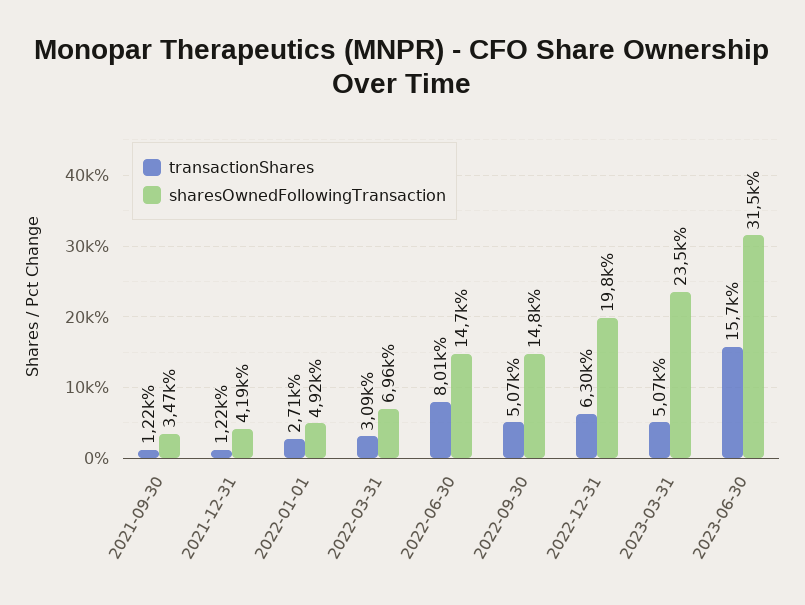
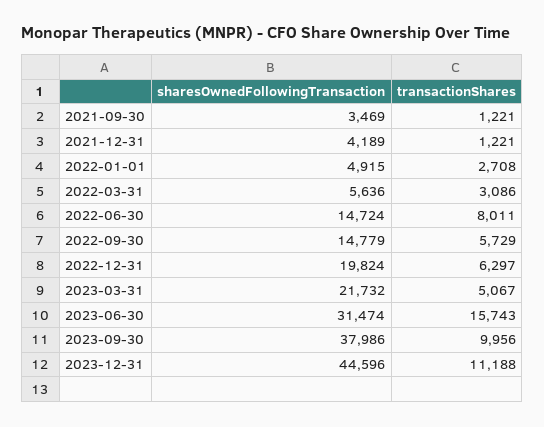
sharesOwnedFollowingTransaction, 2022-03-31: 6960 -> 5636
transactionShares, 2022-09-30: 5070 -> 5729
sharesOwnedFollowingTransaction, 2023-03-31: 23500 -> 21732
sharesOwnedFollowingTransaction, 2023-09-30: none -> 37986
transactionShares, 2023-09-30: none -> 9956
sharesOwnedFollowingTransaction, 2023-12-31: none -> 44596
transactionShares, 2023-12-31: none -> 11188

